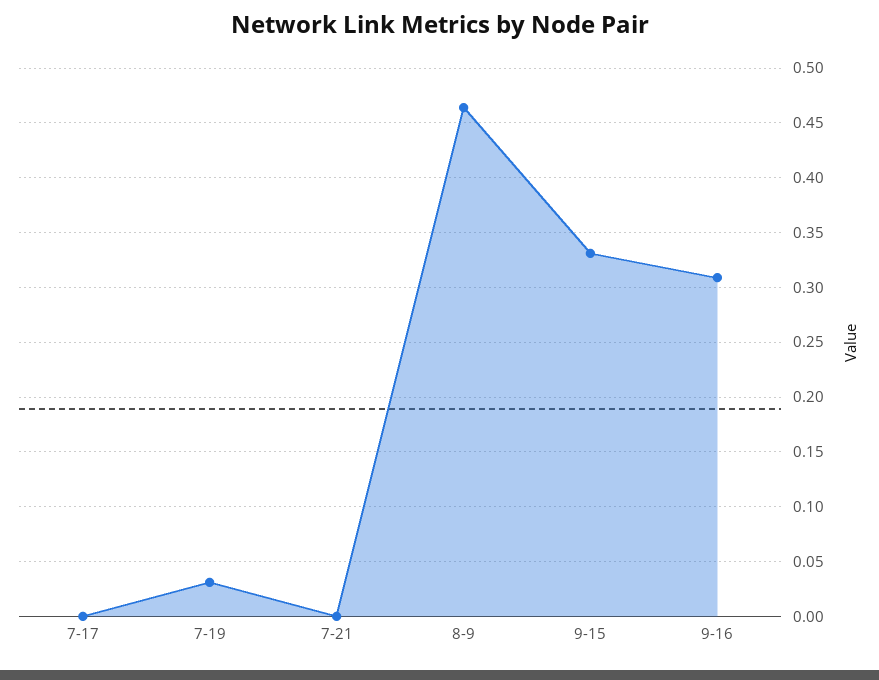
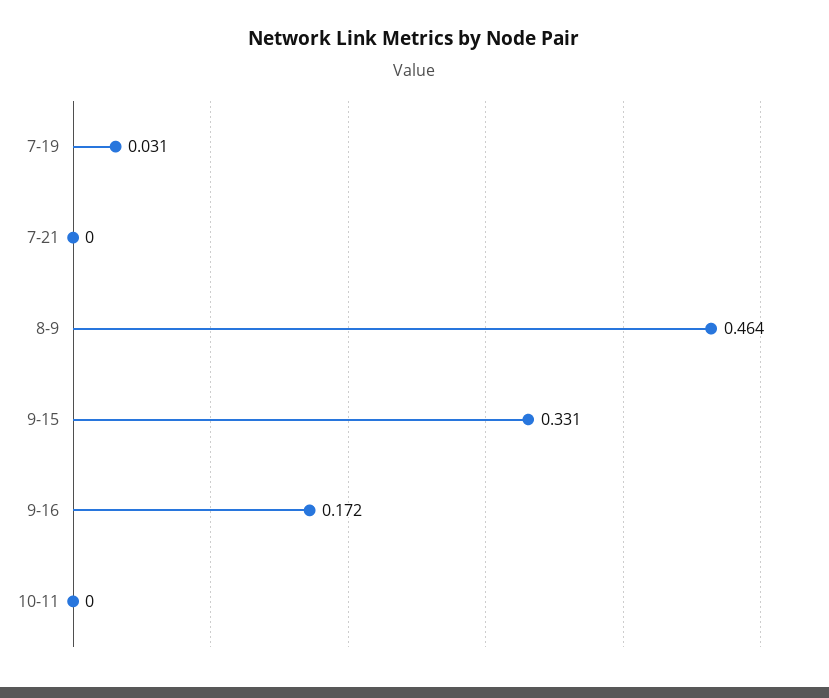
7-17: 0 -> none
9-16: 0.31 -> 0.172
10-11: none -> 0

